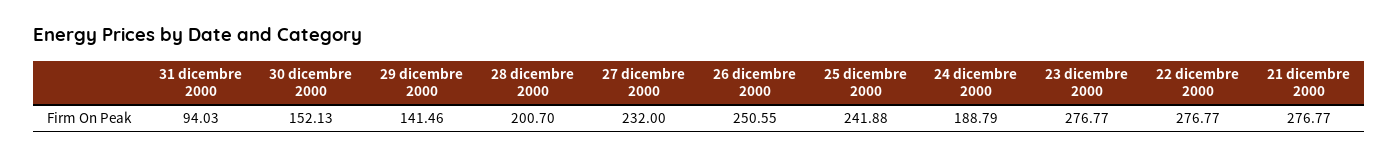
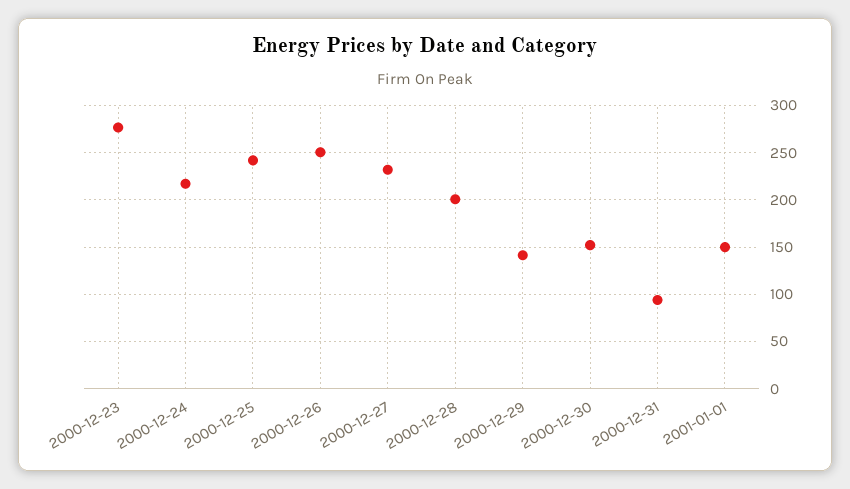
24 dicembre 2000: 188.79 -> 220
22 dicembre 2000: 276.77 -> none
21 dicembre 2000: 276.77 -> none
2001-01-01: none -> 150

